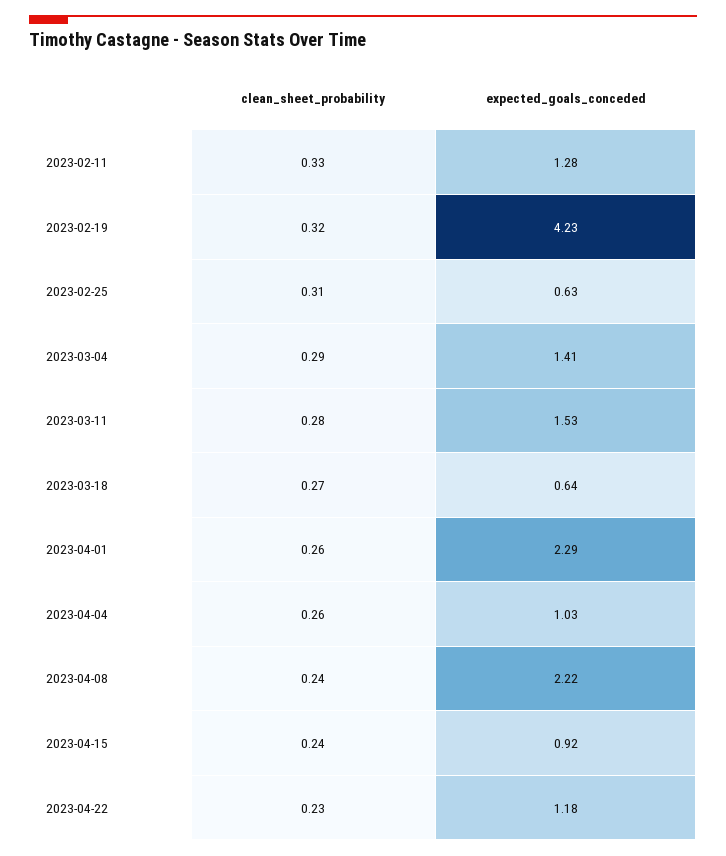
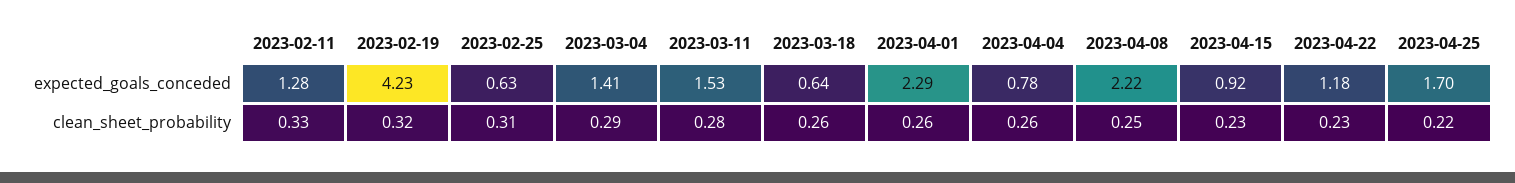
clean_sheet_probability, 2023-03-18: 0.27 -> 0.26
expected_goals_conceded, 2023-04-04: 1.03 -> 0.78
clean_sheet_probability, 2023-04-08: 0.24 -> 0.25
clean_sheet_probability, 2023-04-15: 0.24 -> 0.23
expected_goals_conceded, 2023-04-25: none -> 1.7
clean_sheet_probability, 2023-04-25: none -> 0.22

